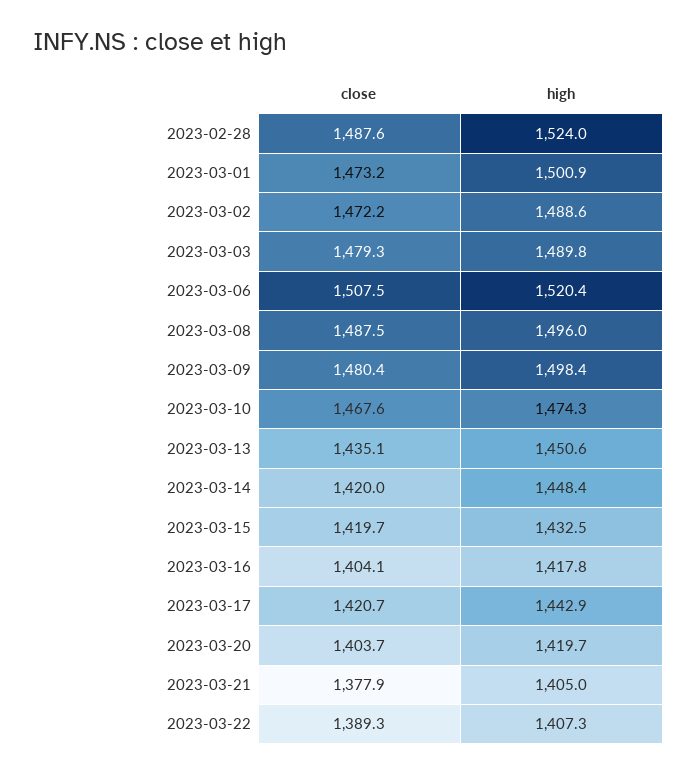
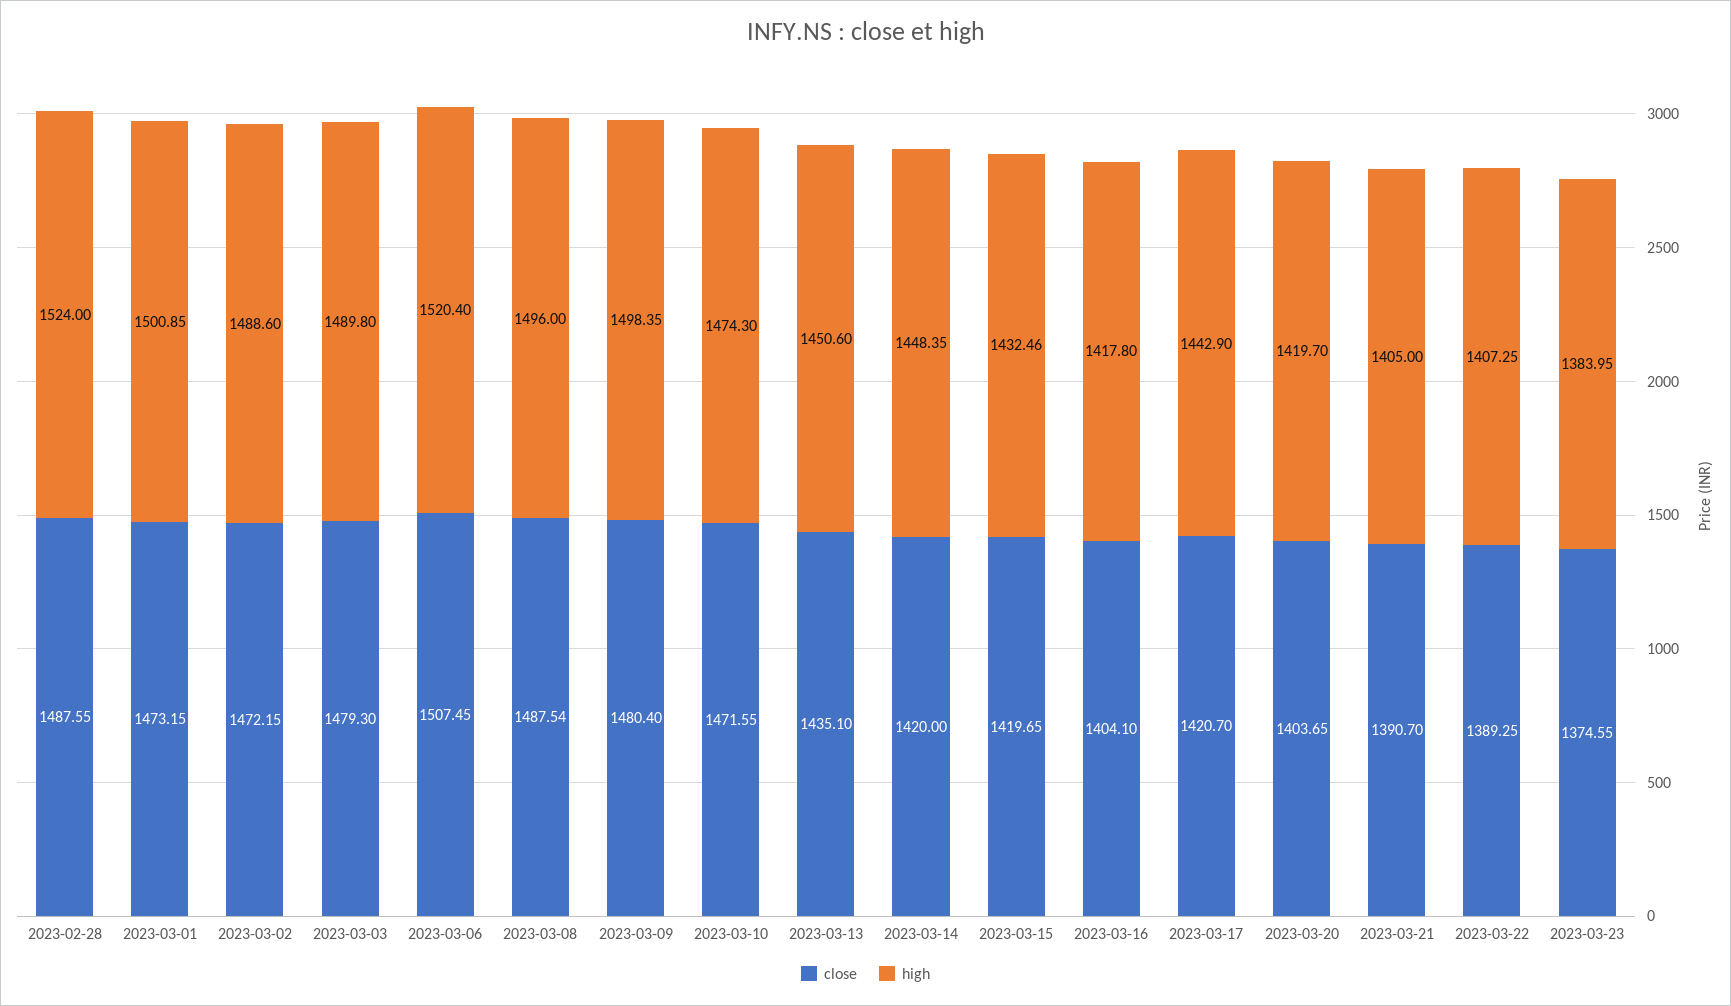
close, 2023-03-10: 1467.6 -> 1471.55
close, 2023-03-21: 1377.9 -> 1390.7
close, 2023-03-23: none -> 1374.55
high, 2023-03-23: none -> 1383.95

